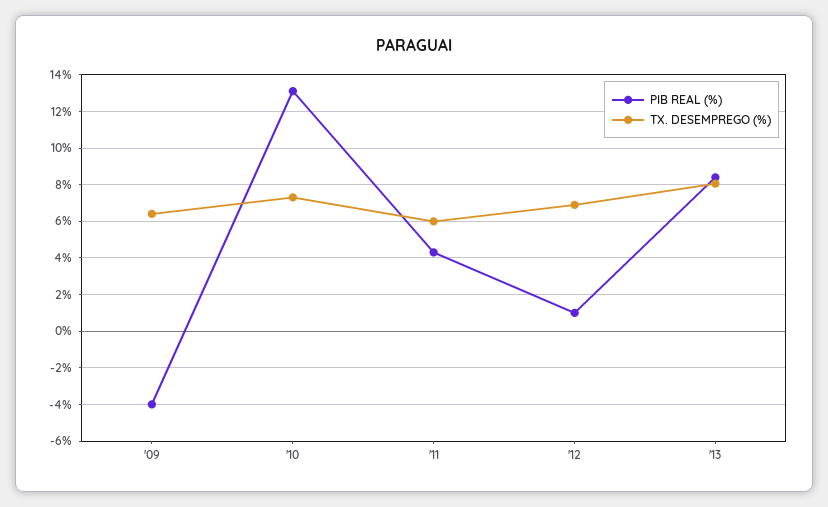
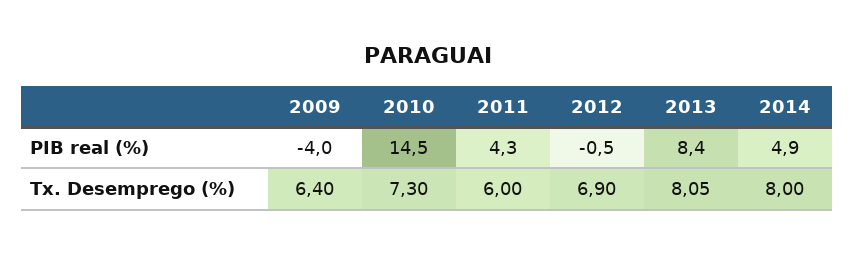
PIB REAL (%), '10: 13 -> 14.5
PIB REAL (%), '12: 1 -> -0.5
PIB REAL (%), 2014: none -> 4.9
TX. DESEMPREGO (%), 2014: none -> 8

